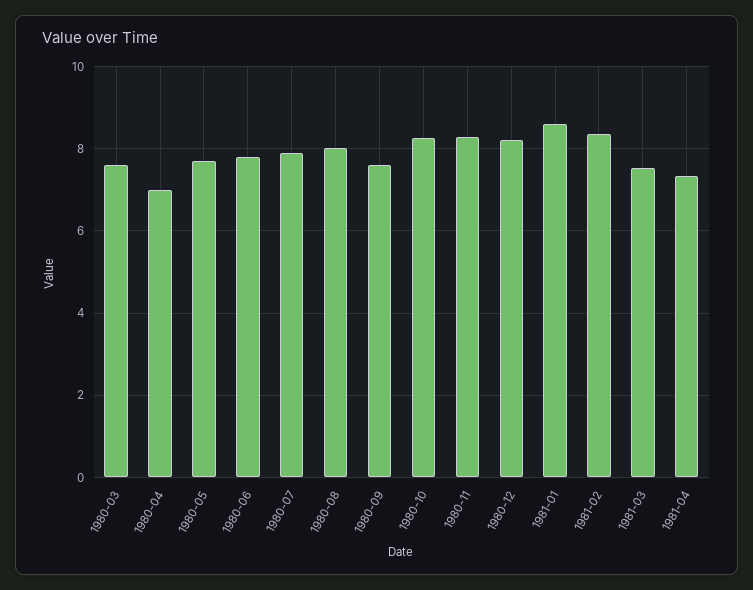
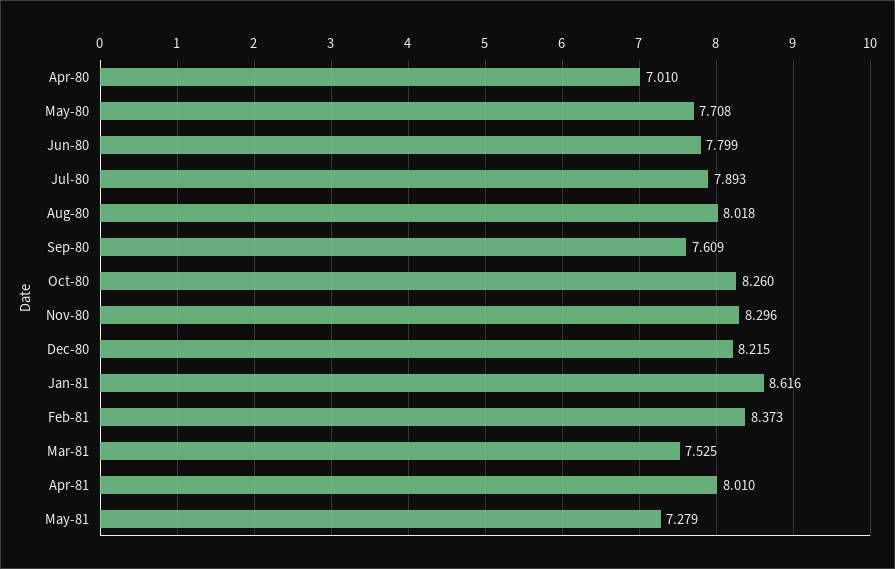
1980-03: 7.6 -> none
1981-04: 7.4 -> 8.01
May-81: none -> 7.279

